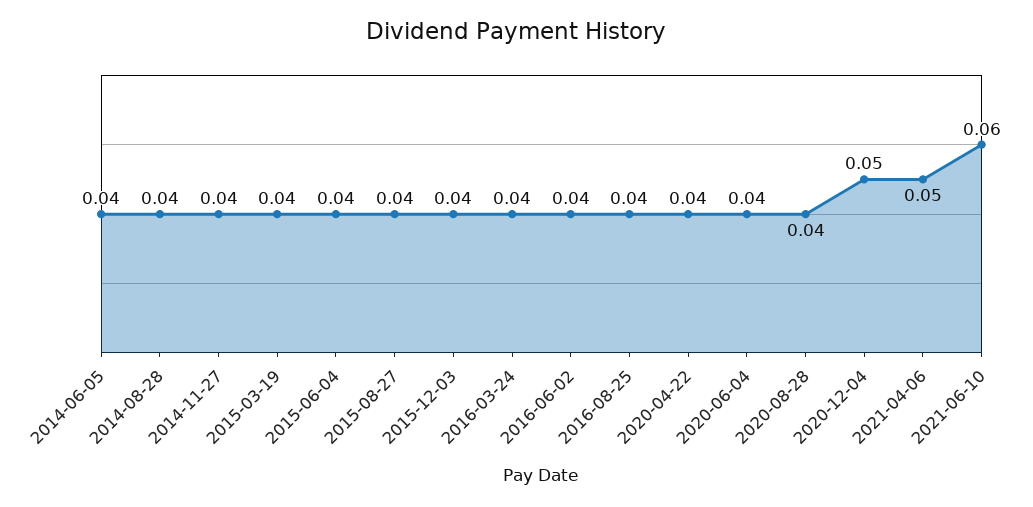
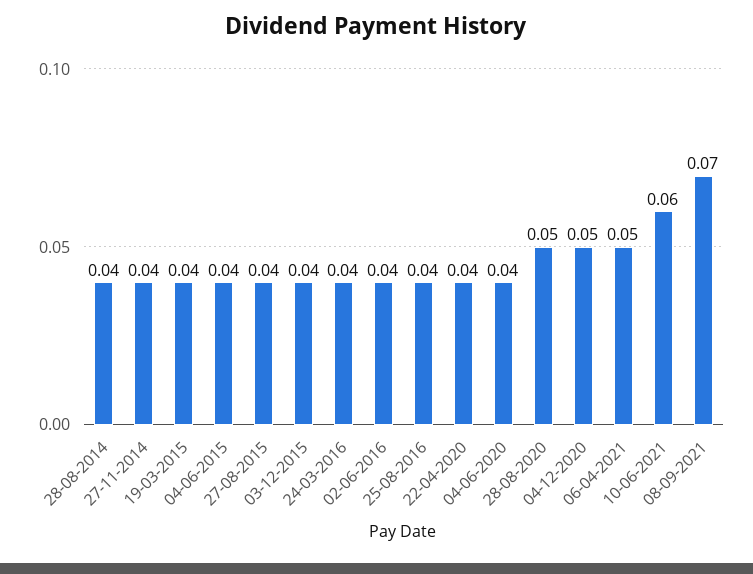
2014-06-05: 0.04 -> none
2020-08-28: 0.04 -> 0.05
08-09-2021: none -> 0.07

